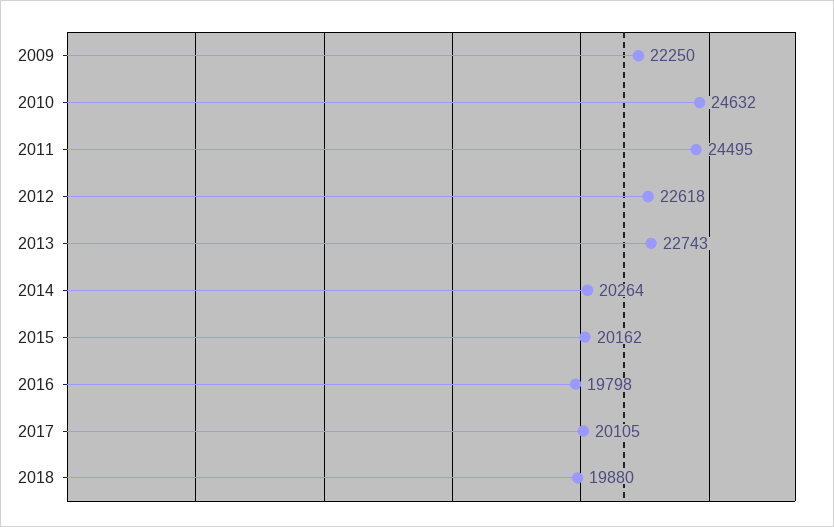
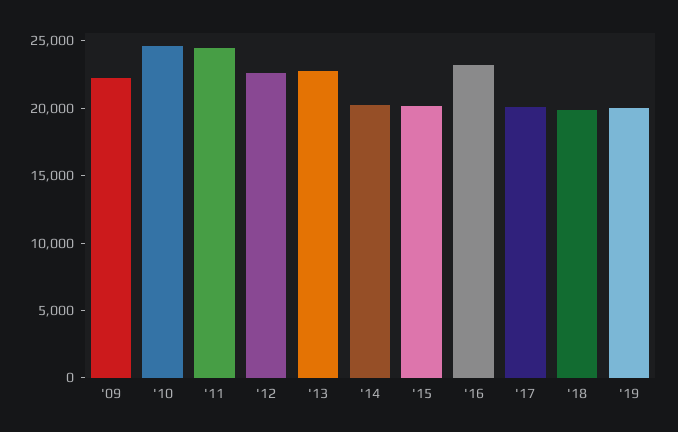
2016: 19798 -> 23000
'19: none -> 20000

